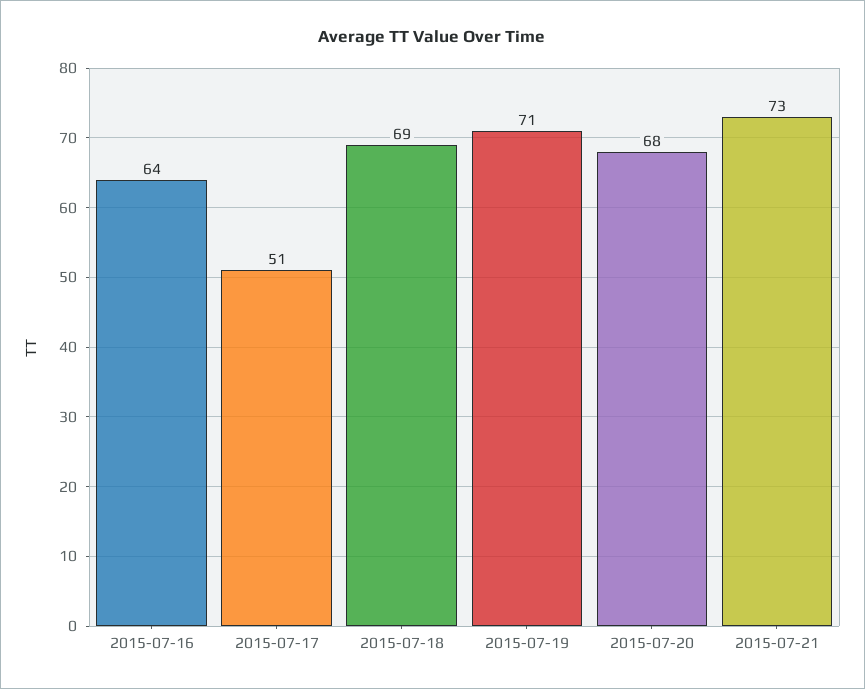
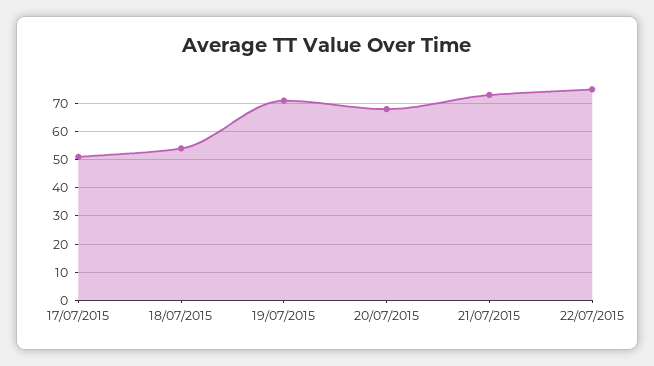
2015-07-16: 64 -> none
2015-07-18: 69 -> 55
22/07/2015: none -> 75

